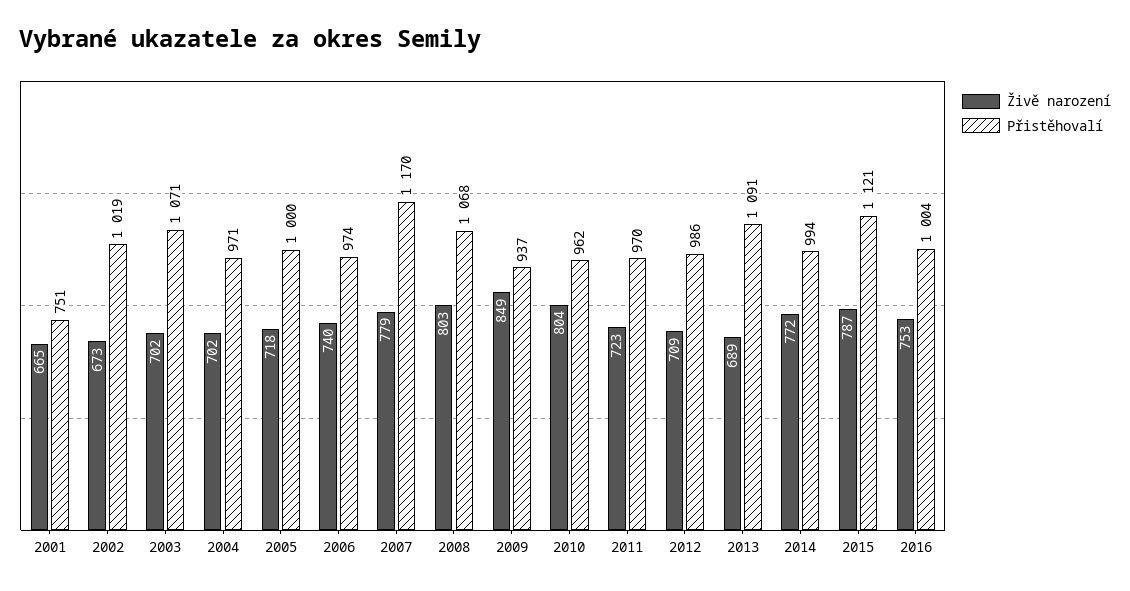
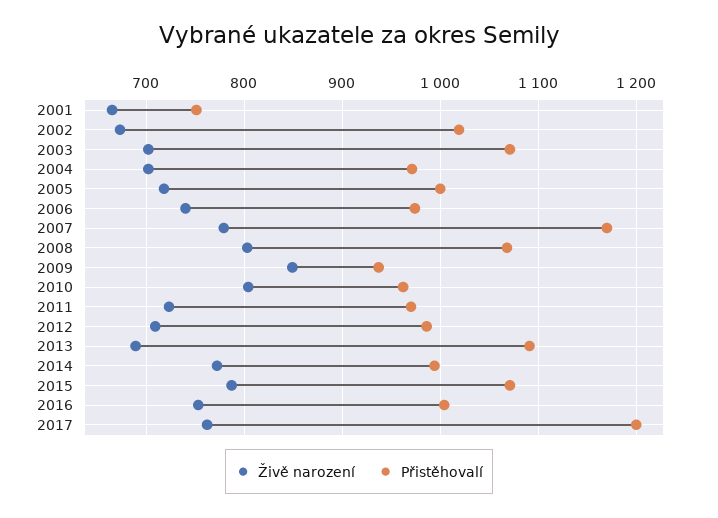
Přistěhovalí, 2015: 1121 -> 1070
Živě narození, 2017: none -> 760
Přistěhovalí, 2017: none -> 1200

